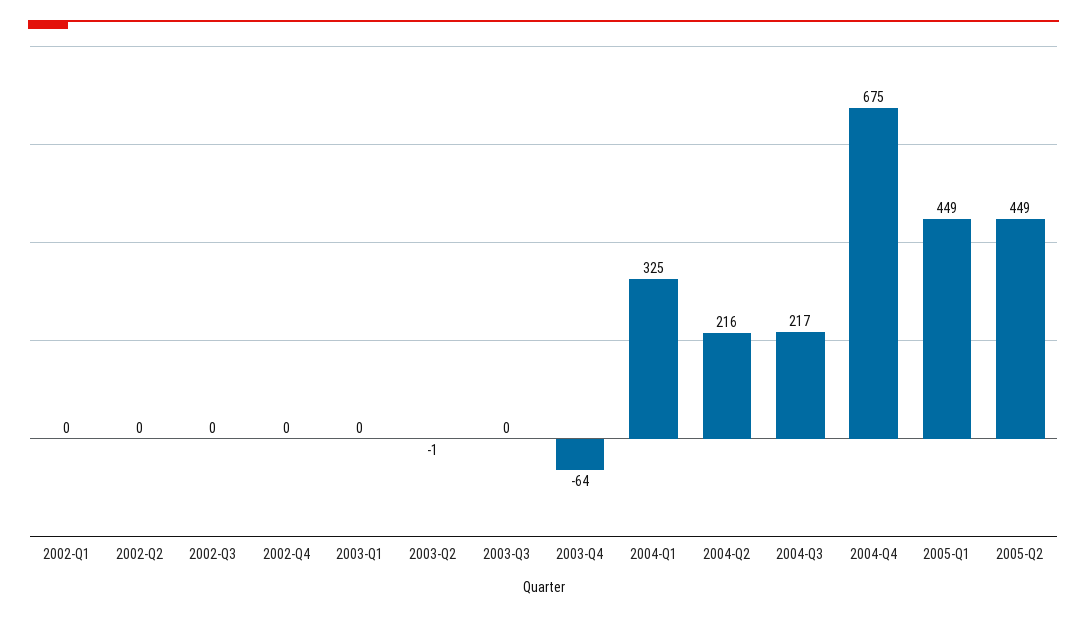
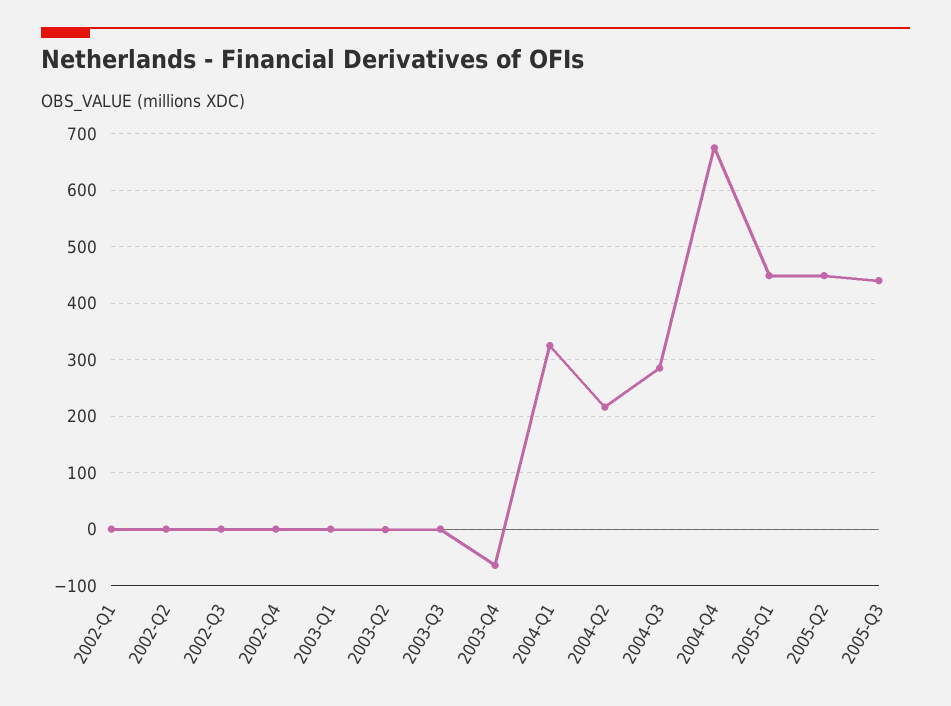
2004-Q3: 217 -> 280
2005-Q3: none -> 440

